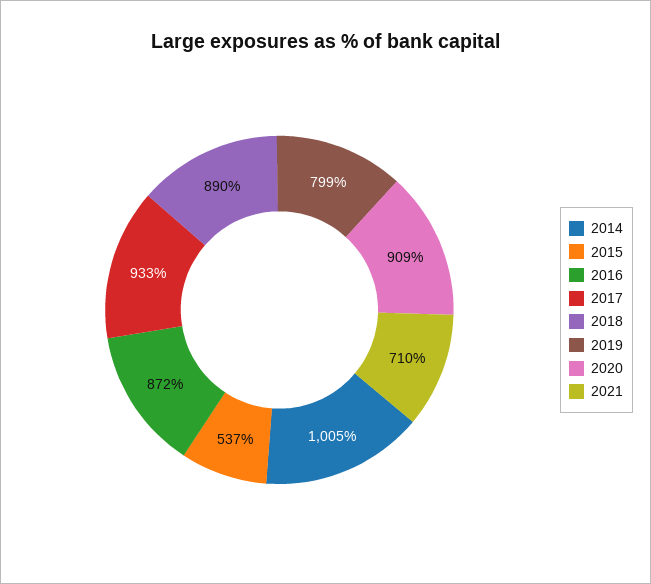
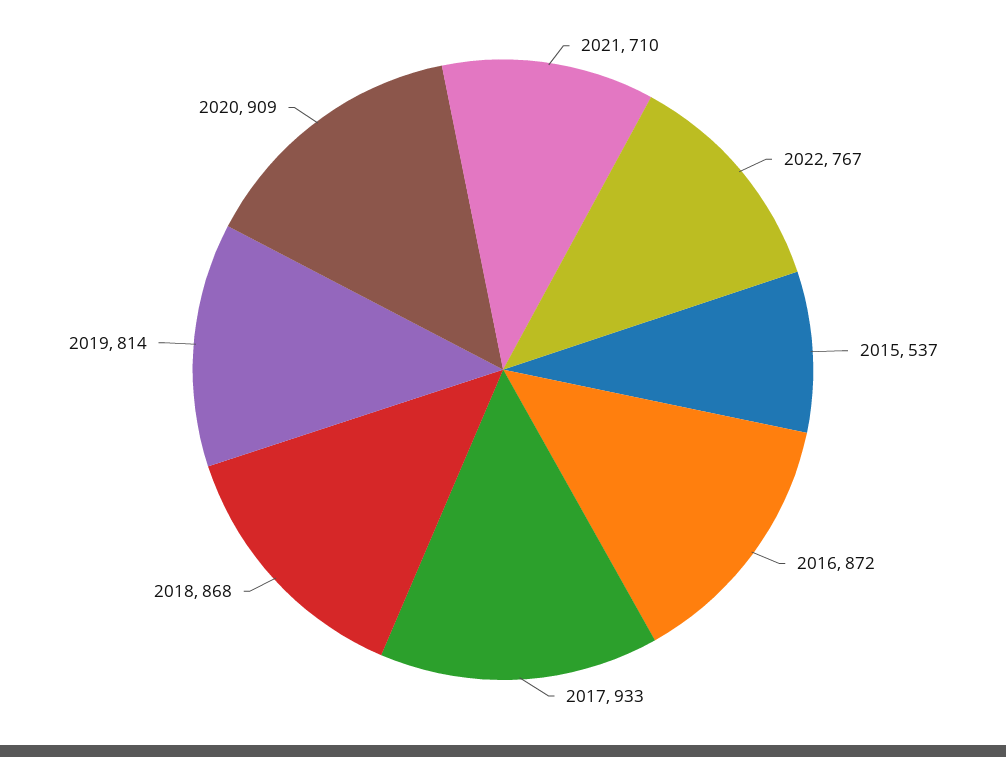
2014: 1005 -> none
2018: 890 -> 868
2019: 799 -> 814
2022: none -> 767

